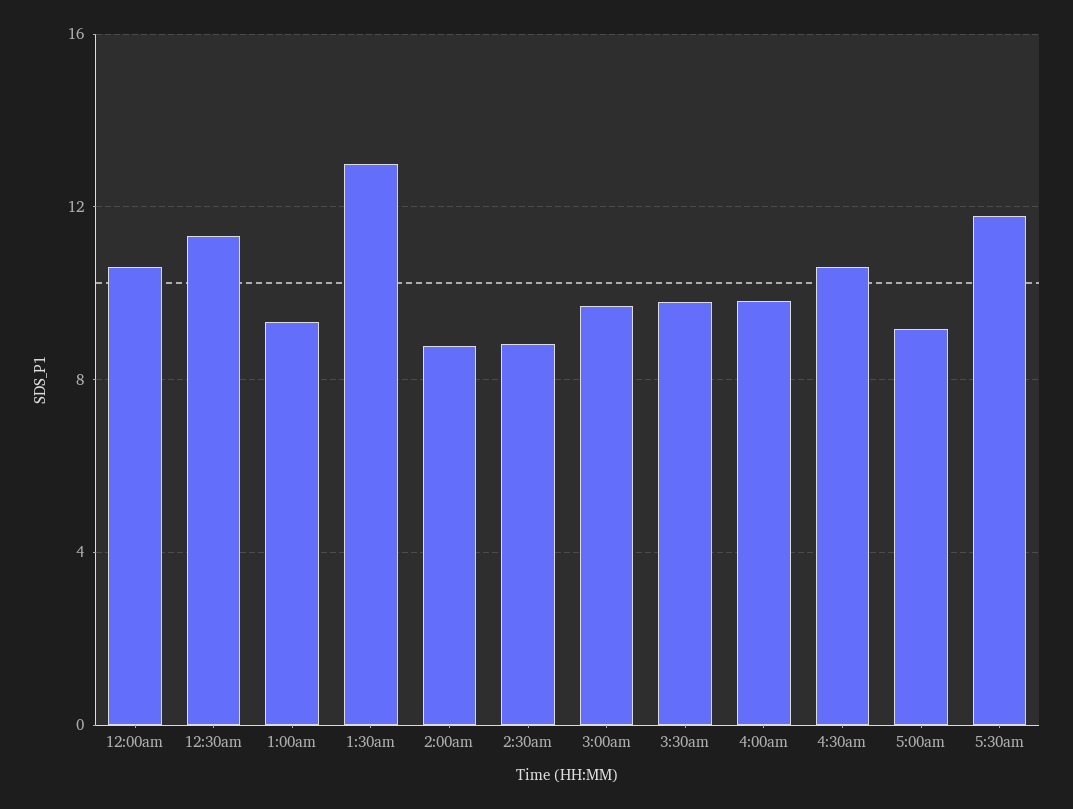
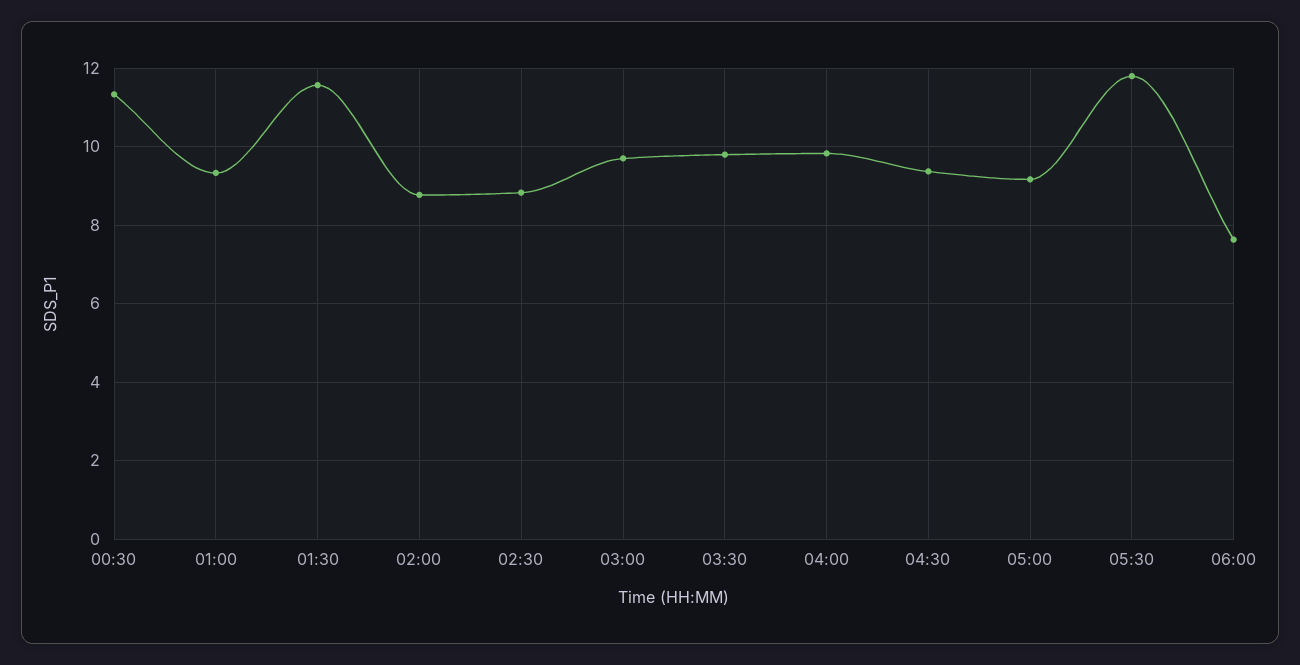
12:00am: 10.5 -> none
1:30am: 13 -> 11.6
4:30am: 10.5 -> 9.4
06:00: none -> 7.6

